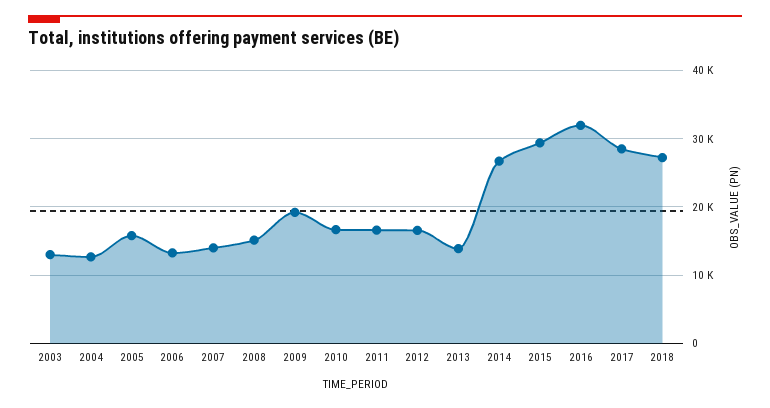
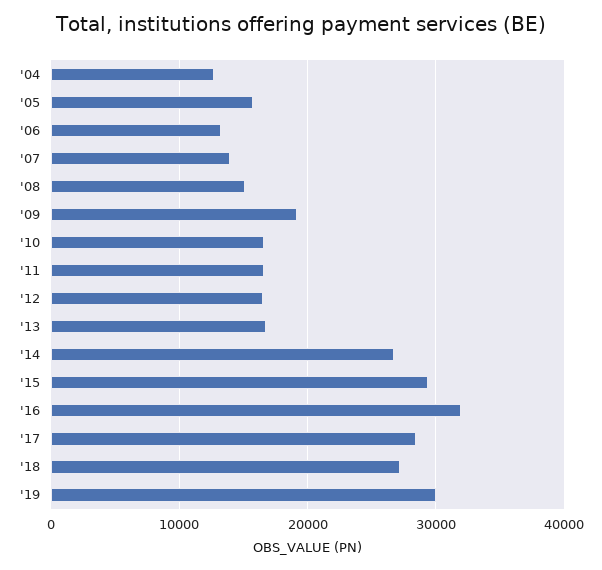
2003: 13000 -> none
2013: 14000 -> 17000
'19: none -> 30000

